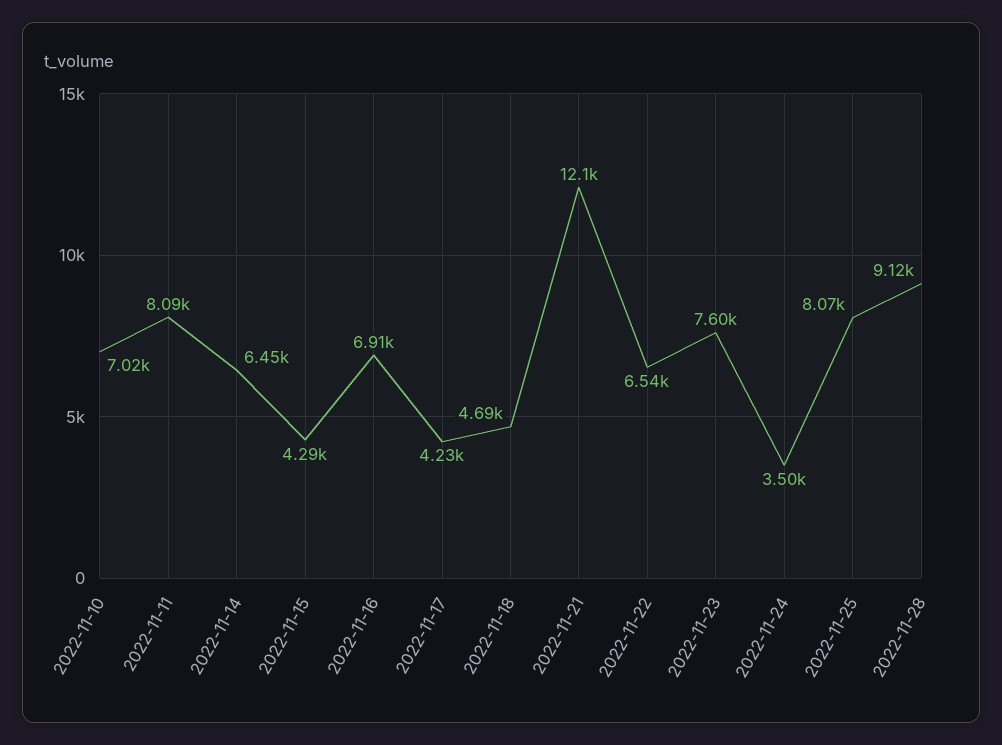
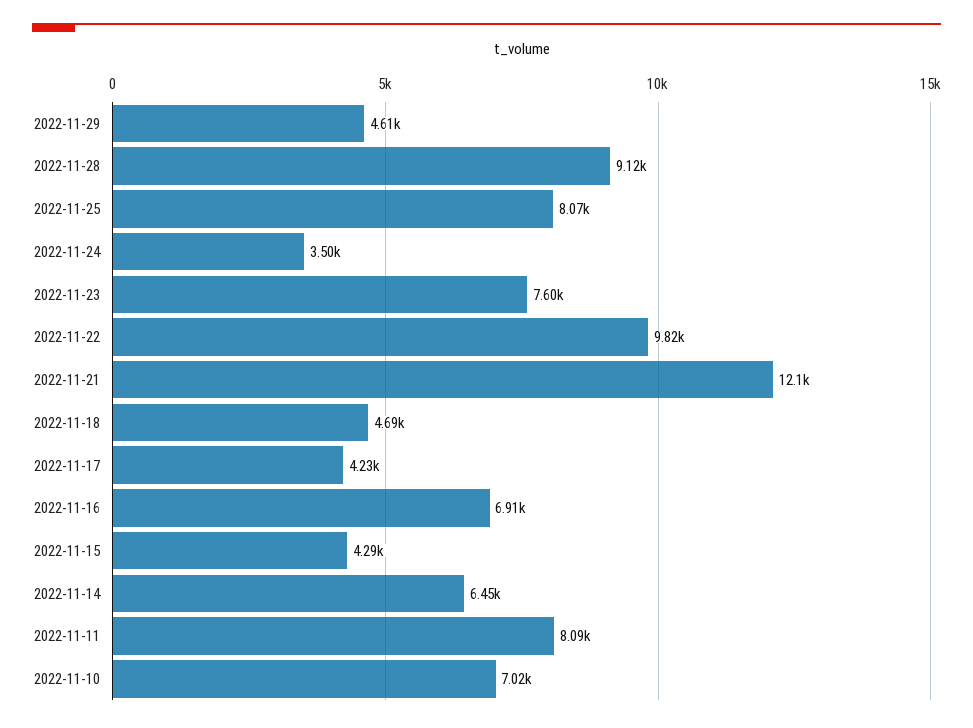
2022-11-22: 6540 -> 9820
2022-11-29: none -> 4610

